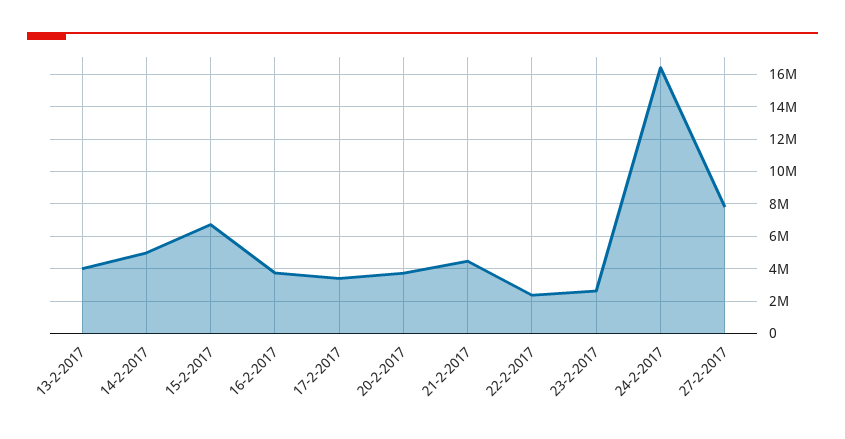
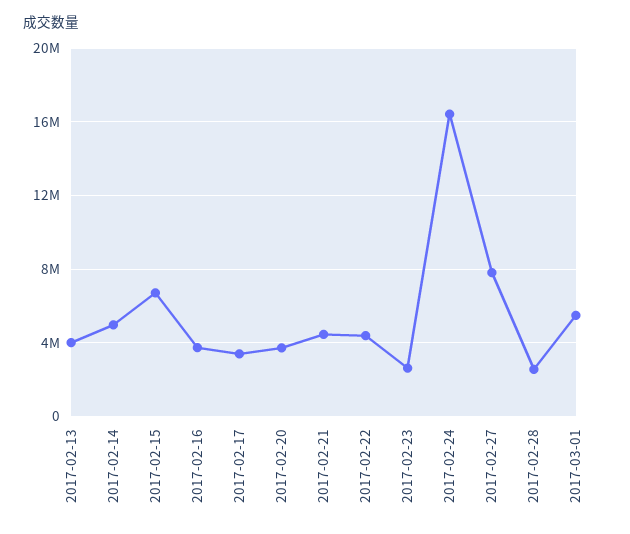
22-2-2017: 2500000 -> 4500000
2017-02-28: none -> 2500000
2017-03-01: none -> 5500000

